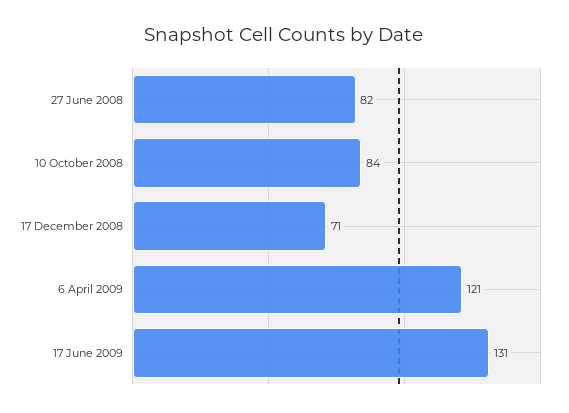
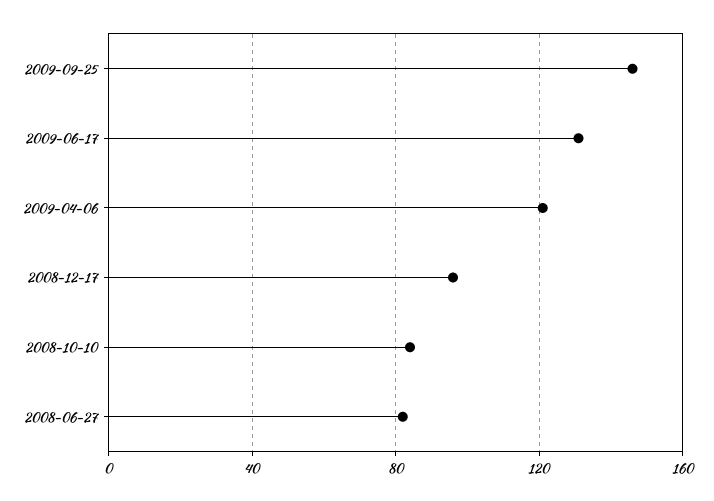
17 December 2008: 71 -> 95
2009-09-25: none -> 145

